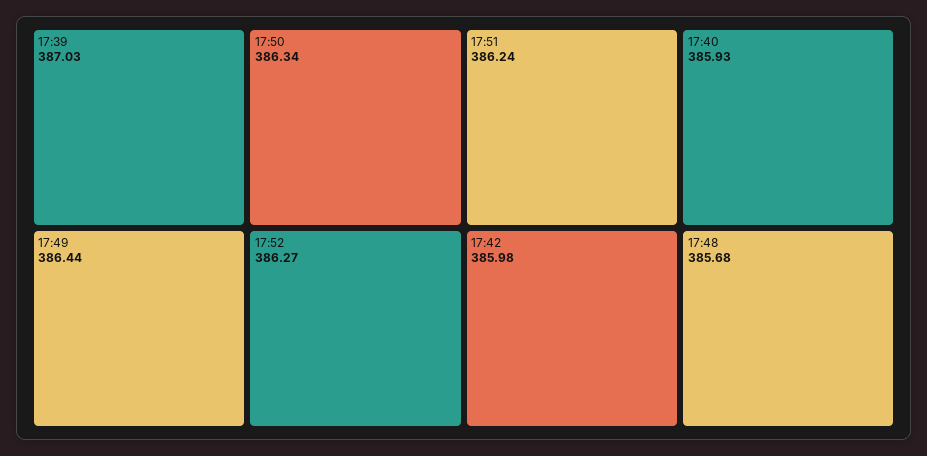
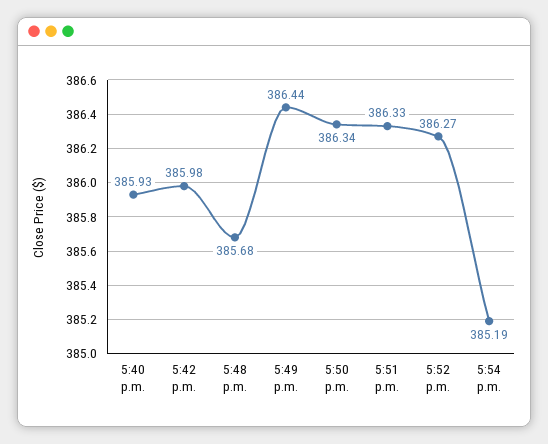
17:39: 387.03 -> none
17:51: 386.24 -> 386.33
5:54 p.m.: none -> 385.19

